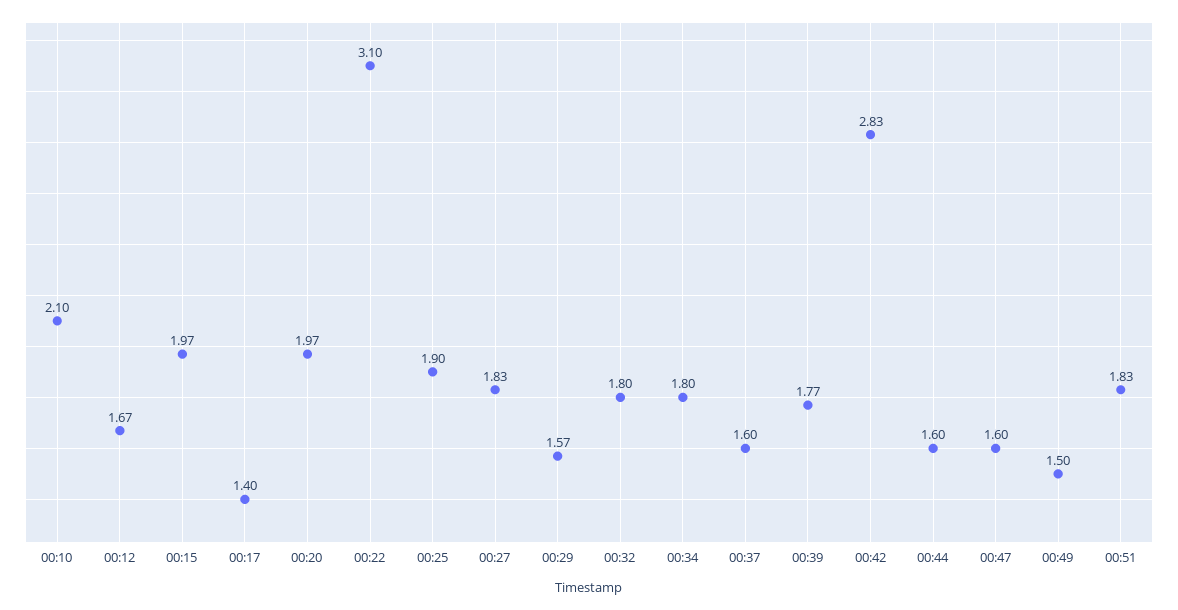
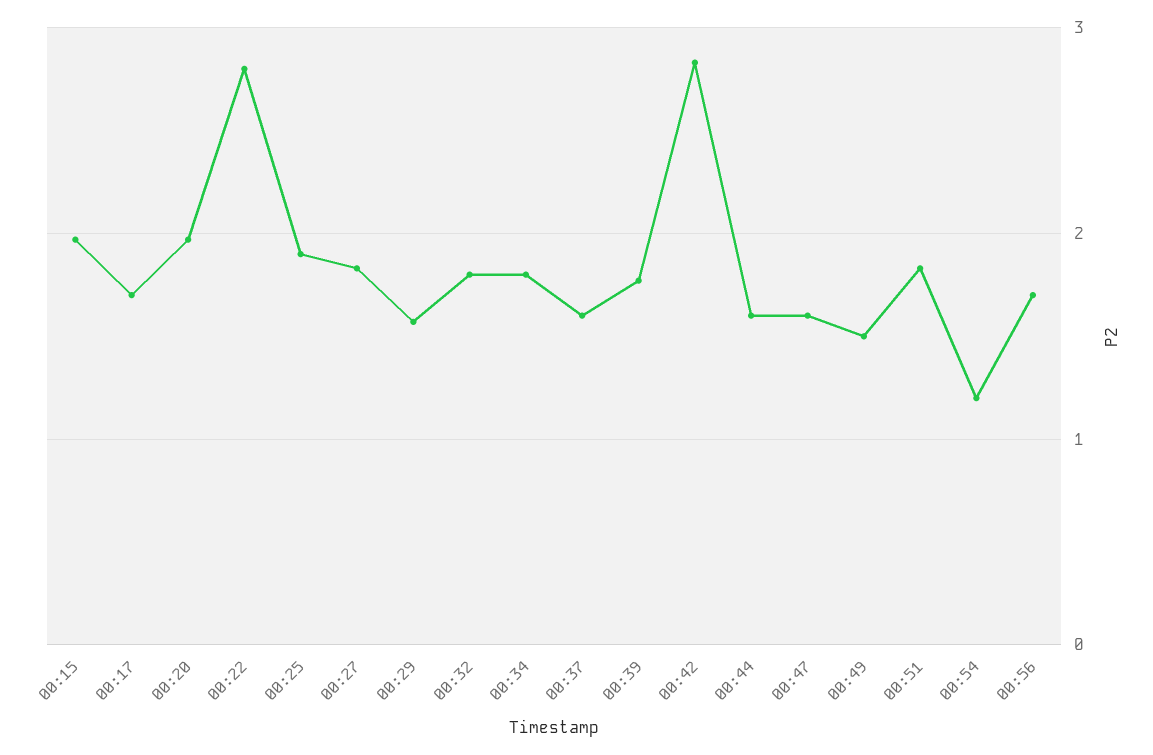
00:10: 2.1 -> none
00:12: 1.67 -> none
00:17: 1.4 -> 1.7
00:22: 3.1 -> 2.8
00:54: none -> 1.2
00:56: none -> 1.7

